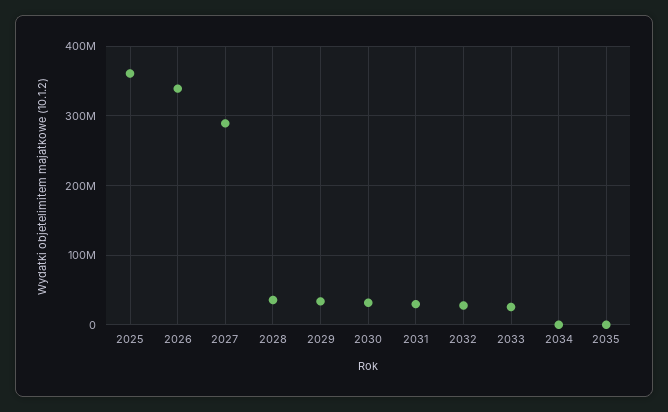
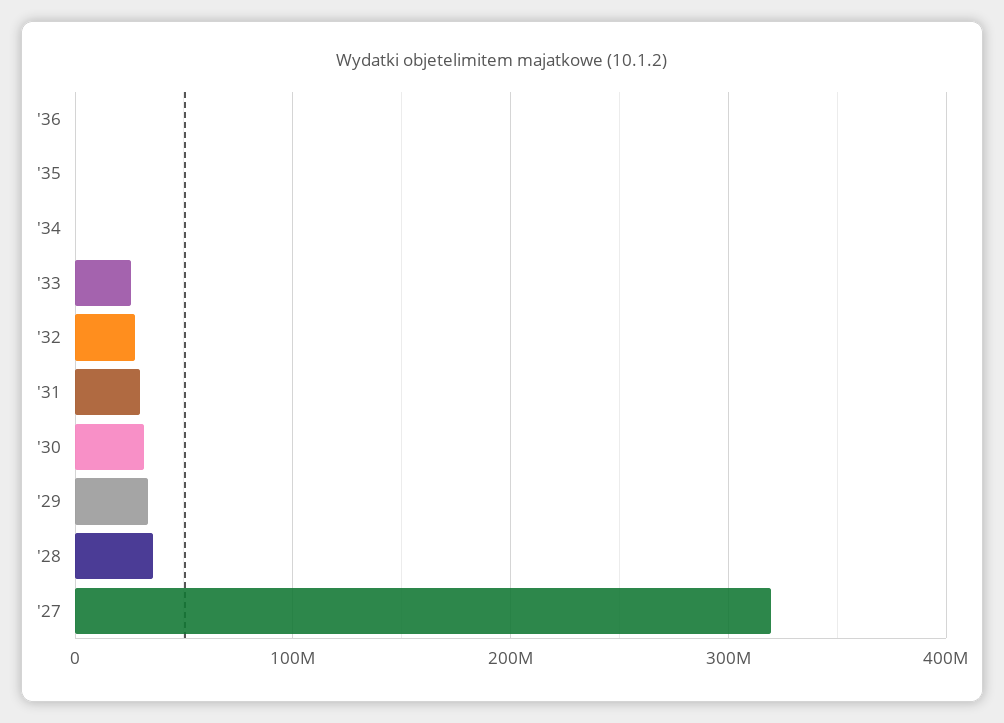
2025: 360000000 -> none
2026: 340000000 -> none
2027: 290000000 -> 320000000
'36: none -> 0

